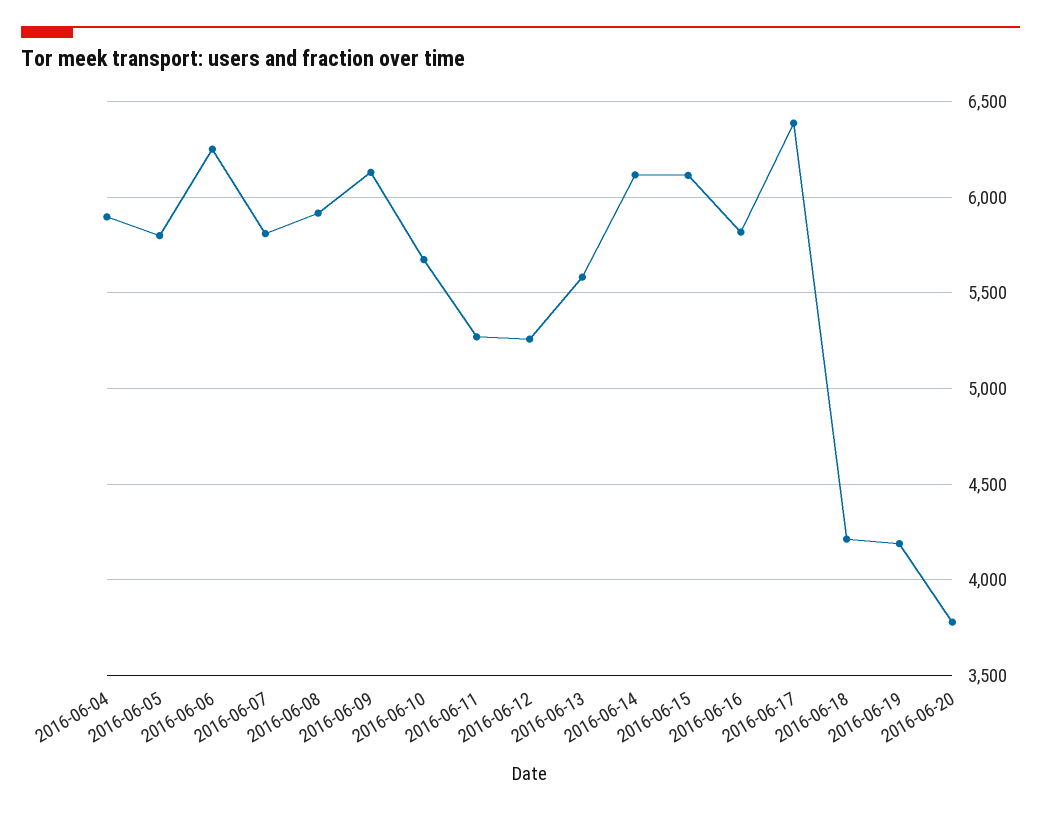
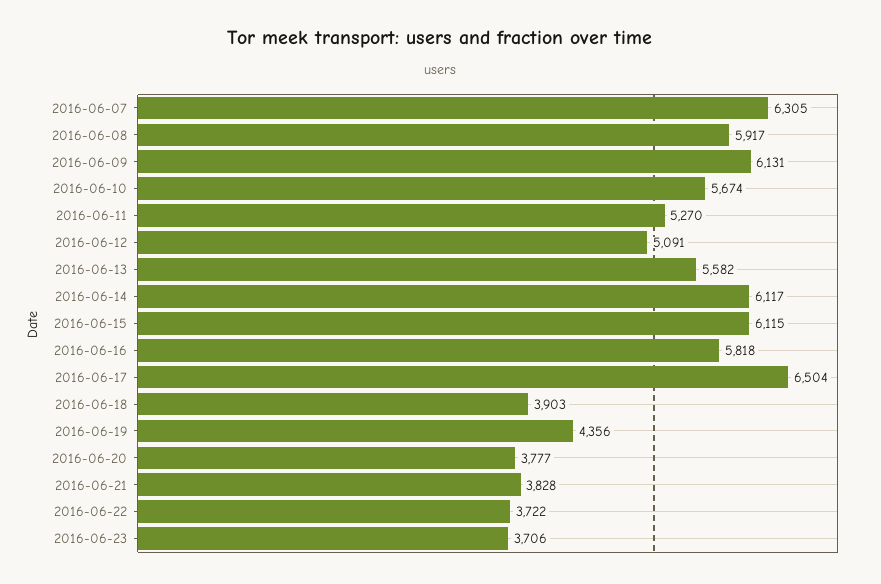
2016-06-04: 5900 -> none
2016-06-05: 5800 -> none
2016-06-06: 6250 -> none
2016-06-07: 5800 -> 6305
2016-06-12: 5250 -> 5091
2016-06-17: 6400 -> 6504
2016-06-18: 4200 -> 3903
2016-06-19: 4200 -> 4356
2016-06-21: none -> 3828
2016-06-22: none -> 3722
2016-06-23: none -> 3706

